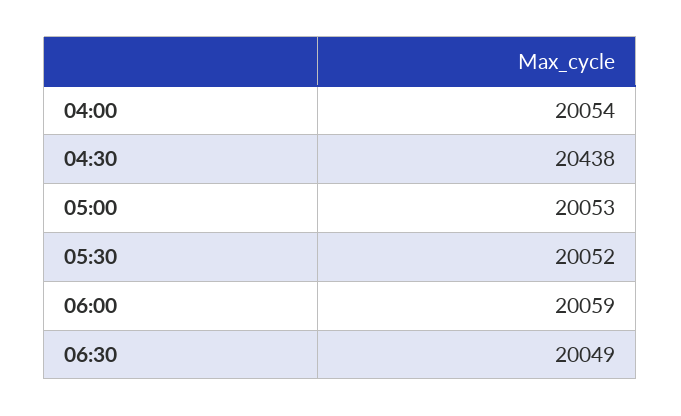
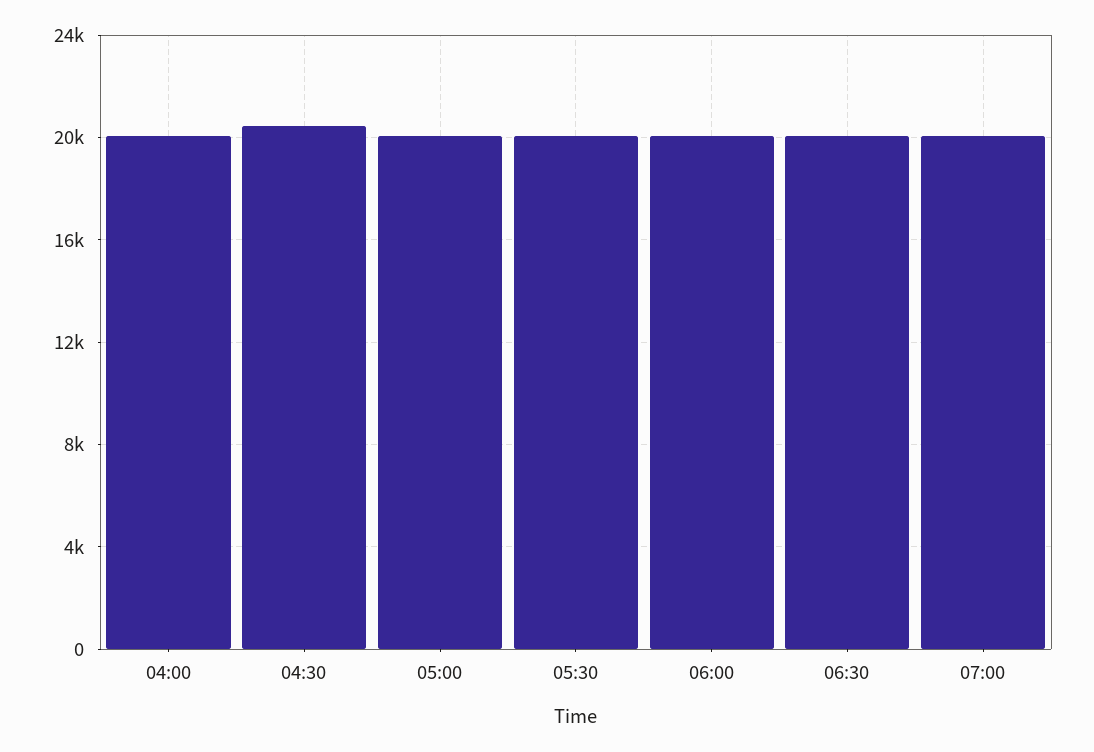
07:00: none -> 20000

